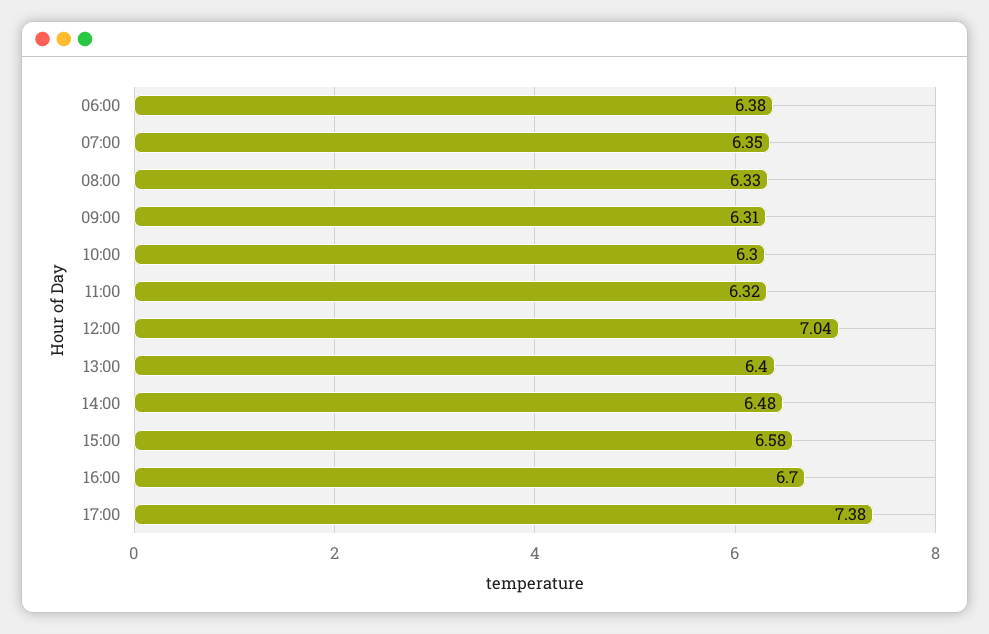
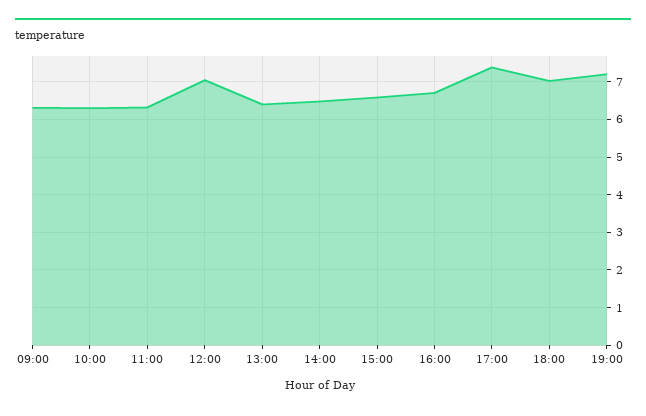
06:00: 6.38 -> none
07:00: 6.35 -> none
08:00: 6.33 -> none
18:00: none -> 7
19:00: none -> 7.2

